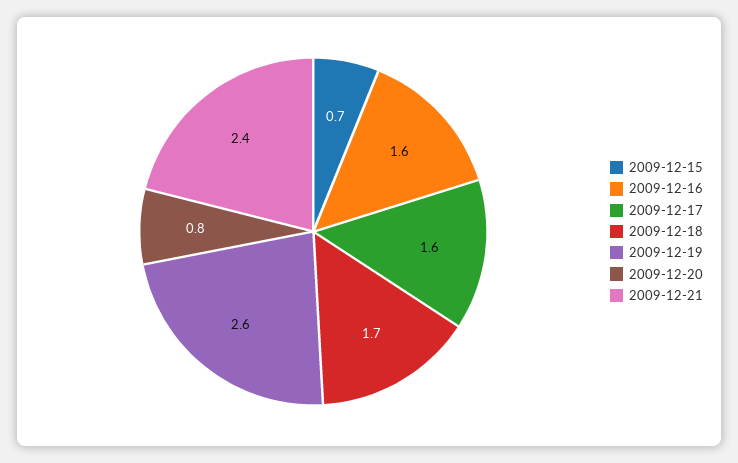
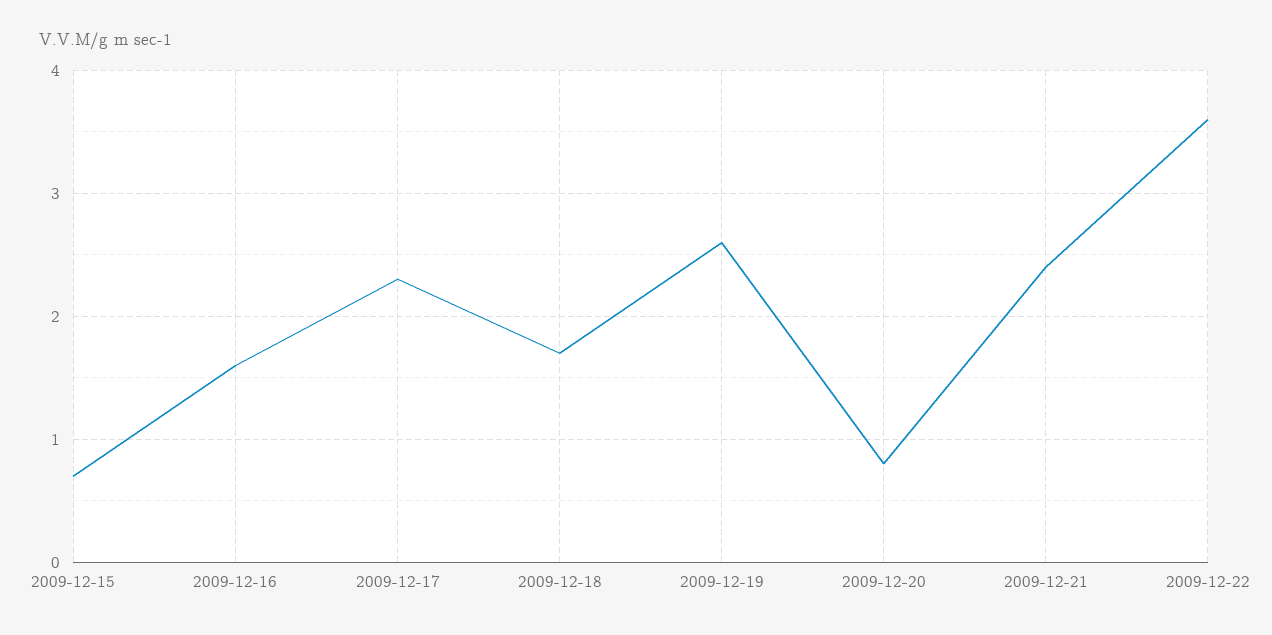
2009-12-17: 1.6 -> 2.3
2009-12-22: none -> 3.6

